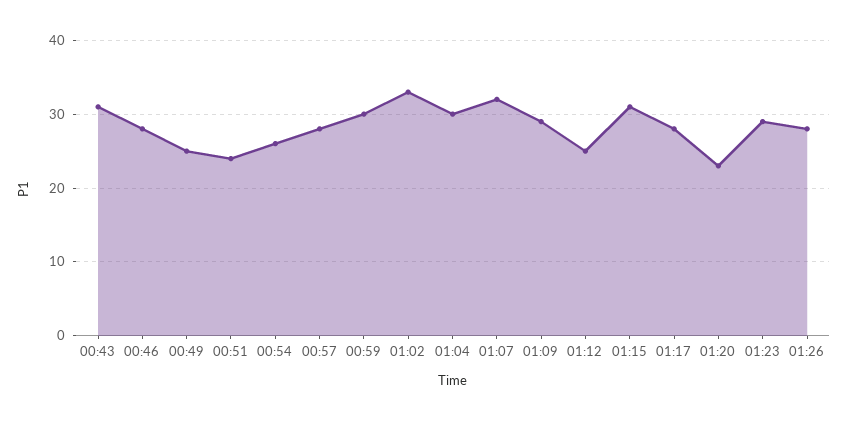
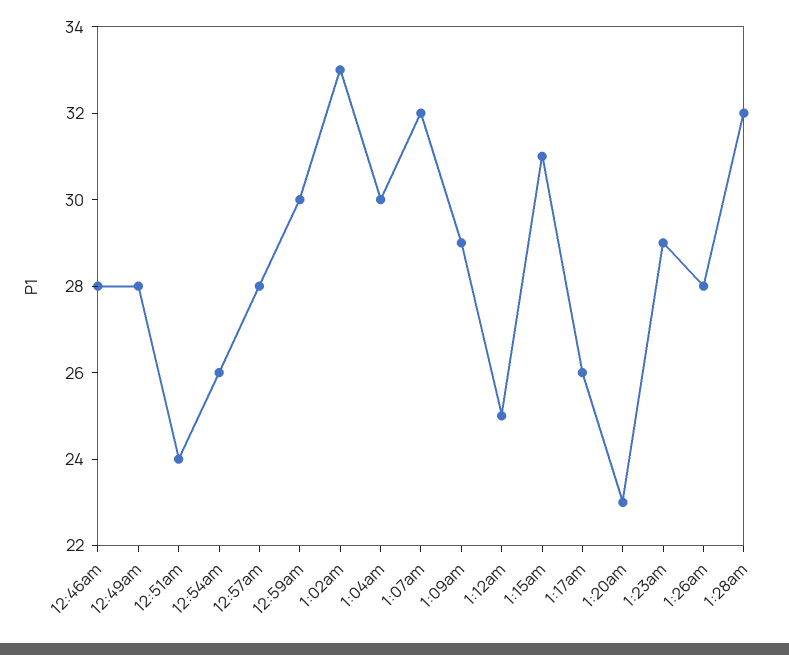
00:43: 31 -> none
00:49: 25 -> 28
01:17: 28 -> 26
1:28am: none -> 32

